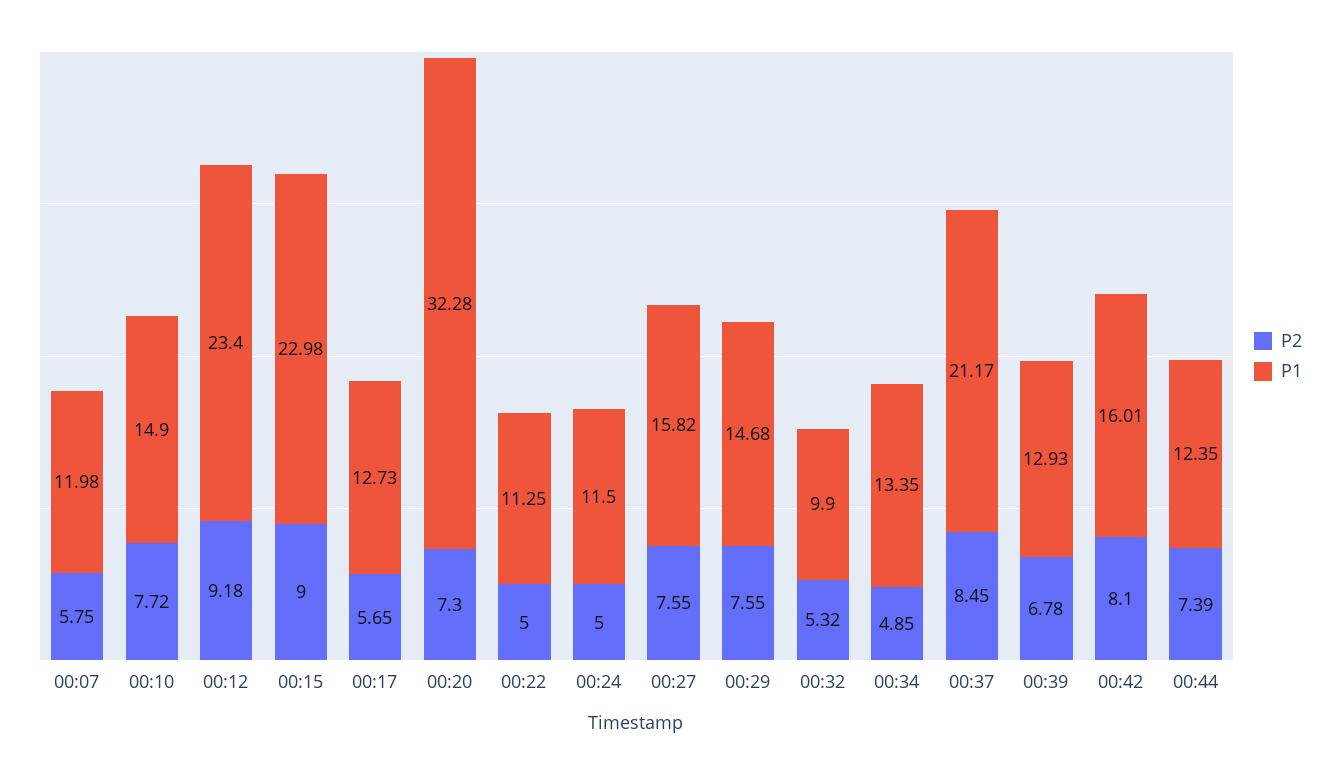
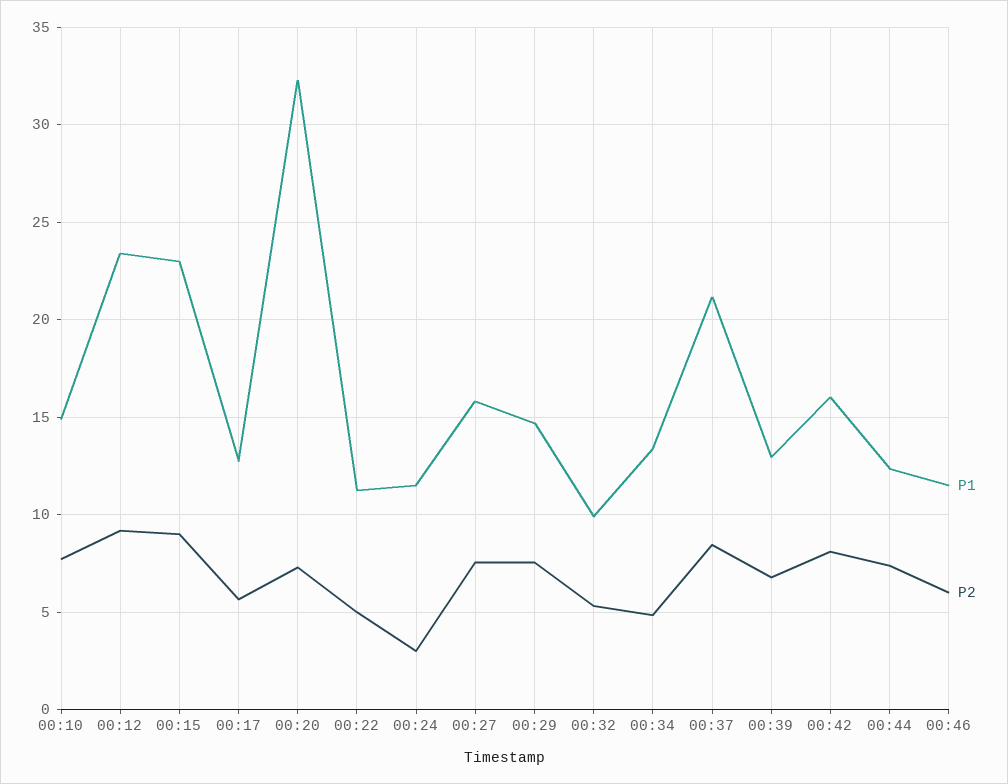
P2, 00:07: 5.75 -> none
P1, 00:07: 11.98 -> none
P2, 00:24: 5 -> 3
P1, 00:46: none -> 11.5
P2, 00:46: none -> 6

